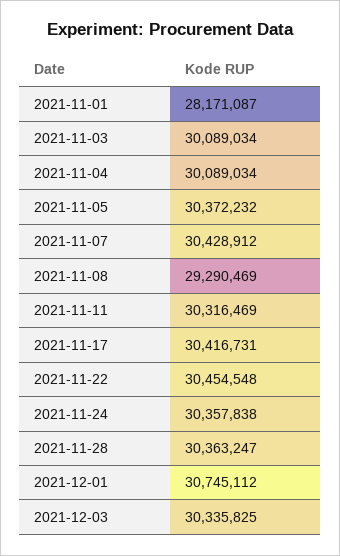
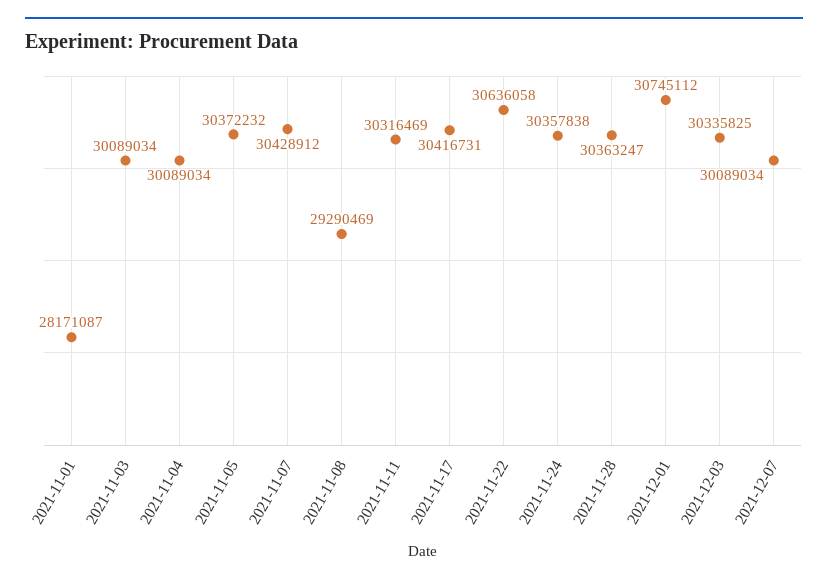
2021-11-22: 30454548 -> 30636058
2021-12-07: none -> 30089034

